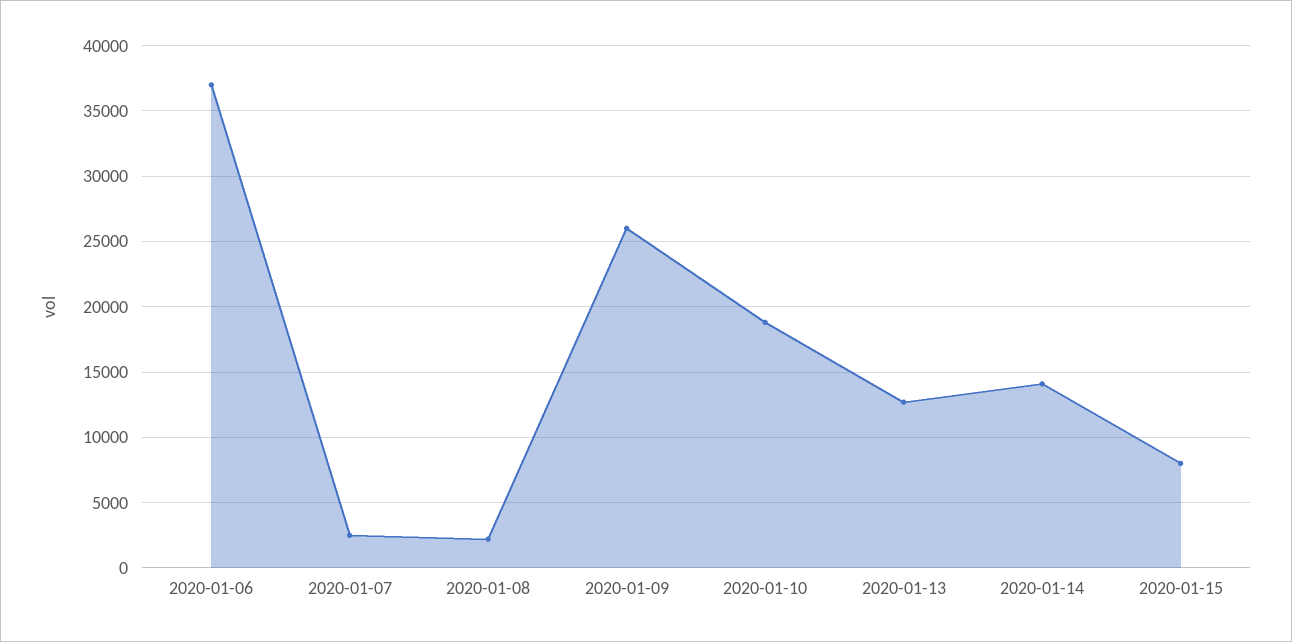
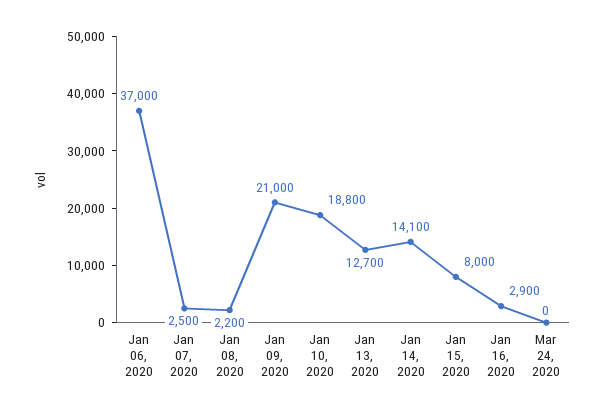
2020-01-09: 26000 -> 21000
Jan 16, 2020: none -> 2900
Mar 24, 2020: none -> 0

